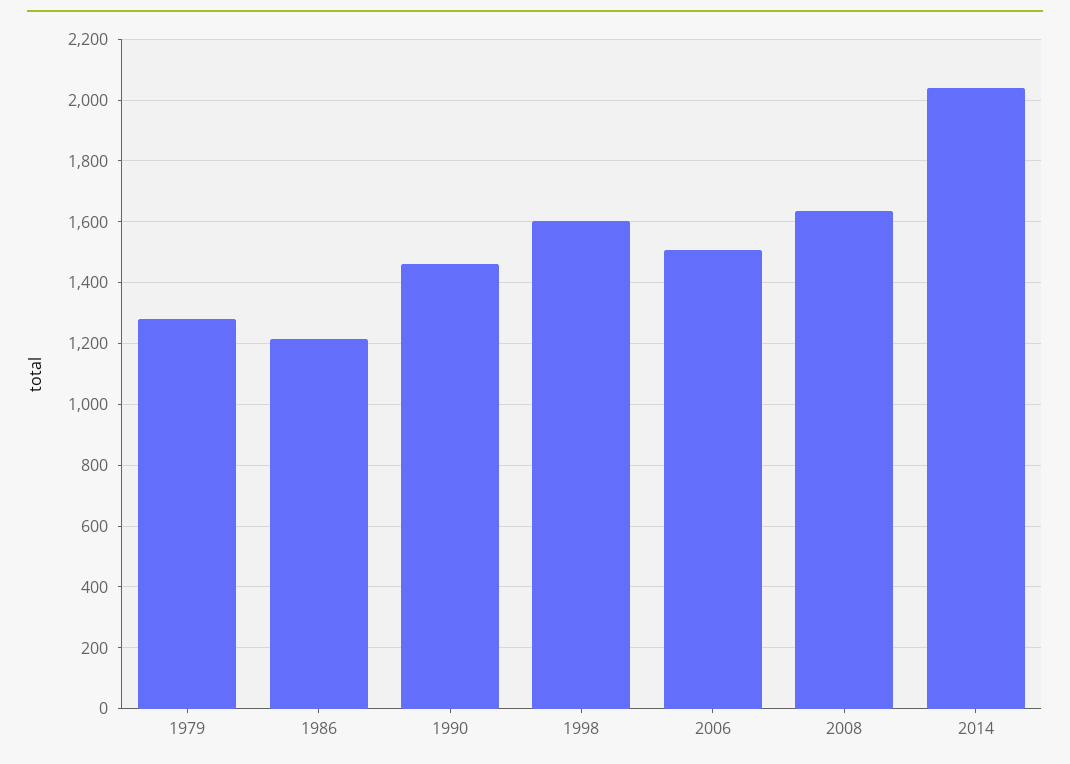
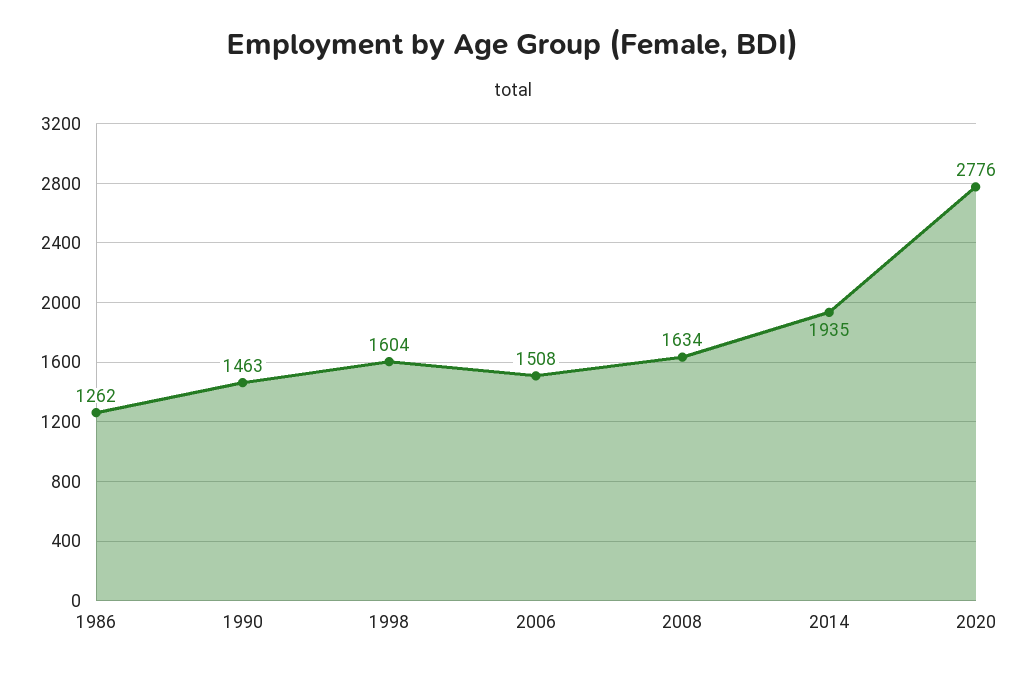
1979: 1280 -> none
1986: 1220 -> 1262
2014: 2040 -> 1935
2020: none -> 2776

